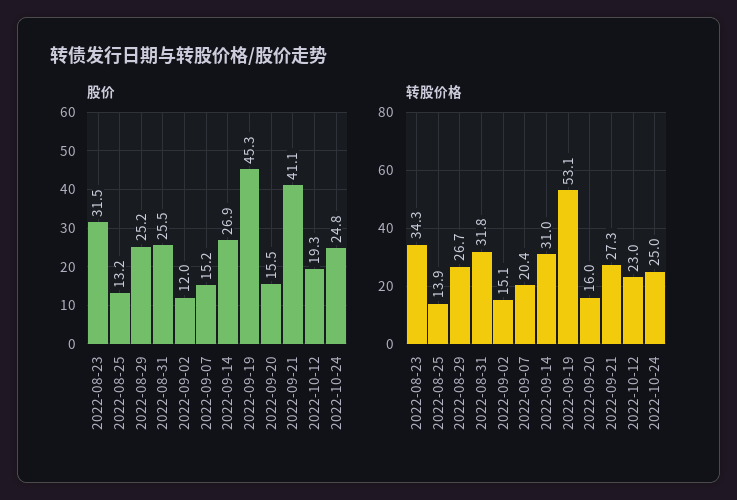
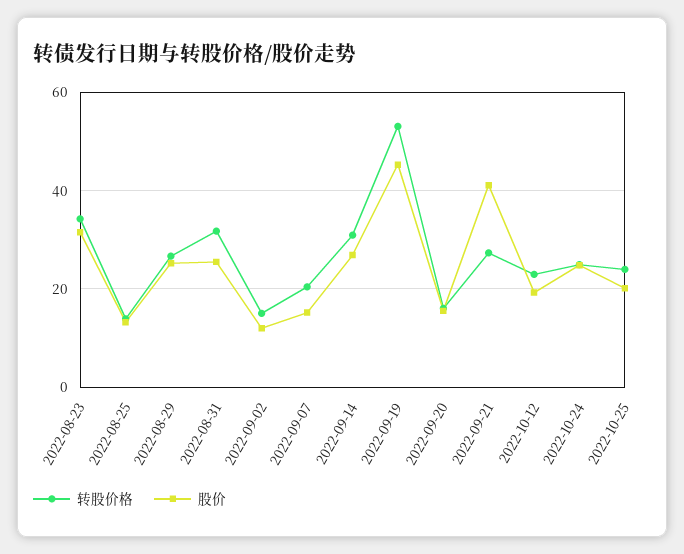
转股价格, 2022-10-25: none -> 24
股价, 2022-10-25: none -> 20

